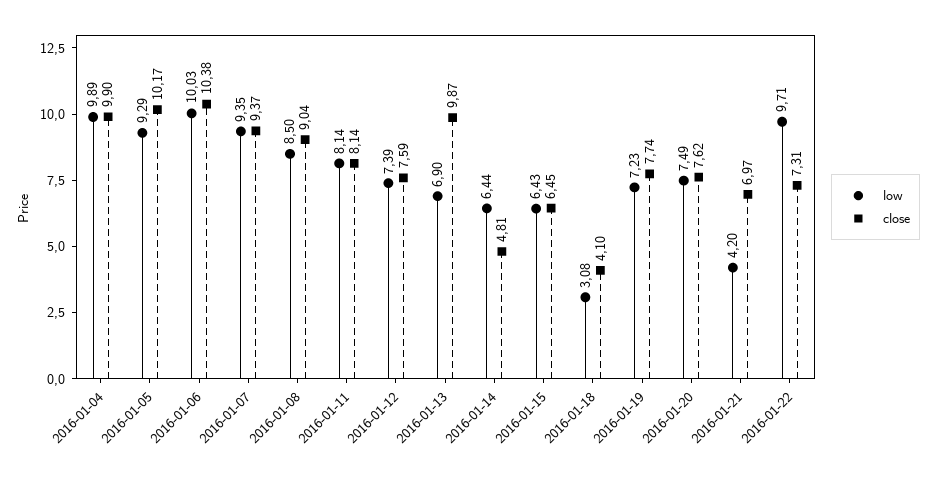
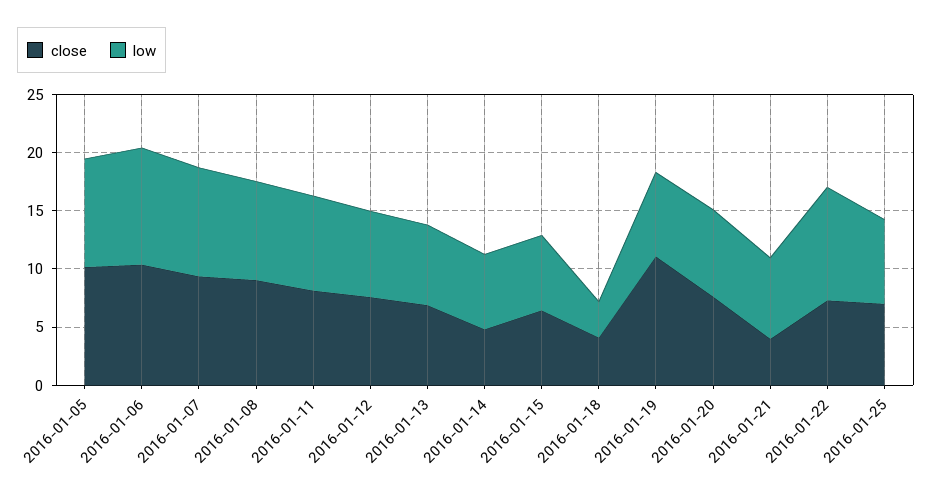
low, 2016-01-04: 9.89 -> none
close, 2016-01-04: 9.9 -> none
close, 2016-01-13: 9.87 -> 7
close, 2016-01-19: 7.74 -> 11
low, 2016-01-21: 4.2 -> 7
close, 2016-01-21: 6.97 -> 4
close, 2016-01-25: none -> 7
low, 2016-01-25: none -> 7

